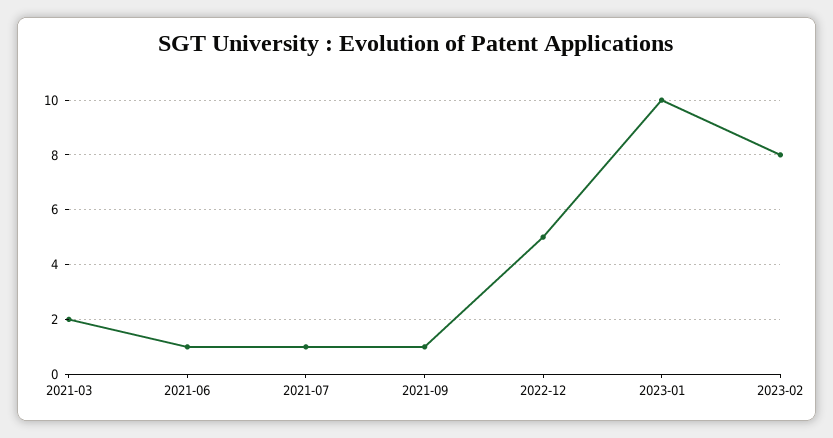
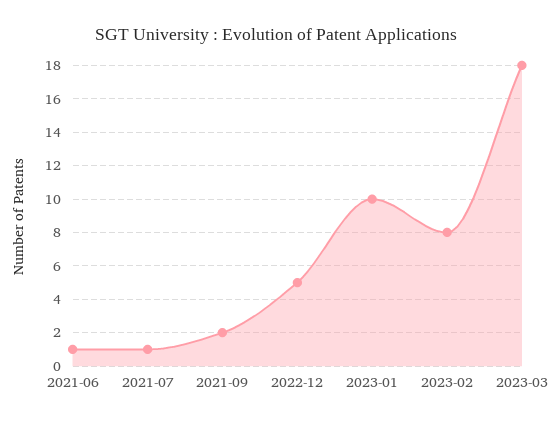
2021-03: 2 -> none
2021-09: 1 -> 2
2023-03: none -> 18

